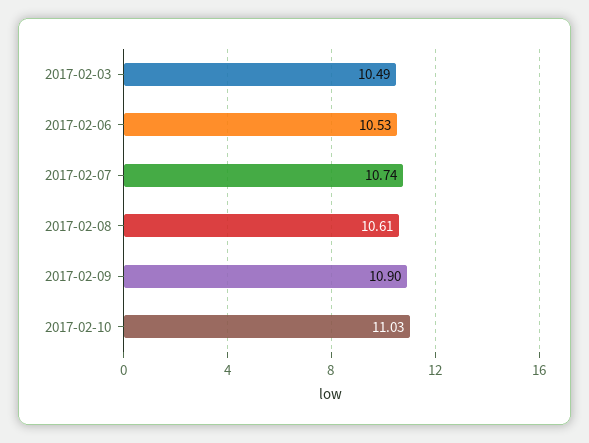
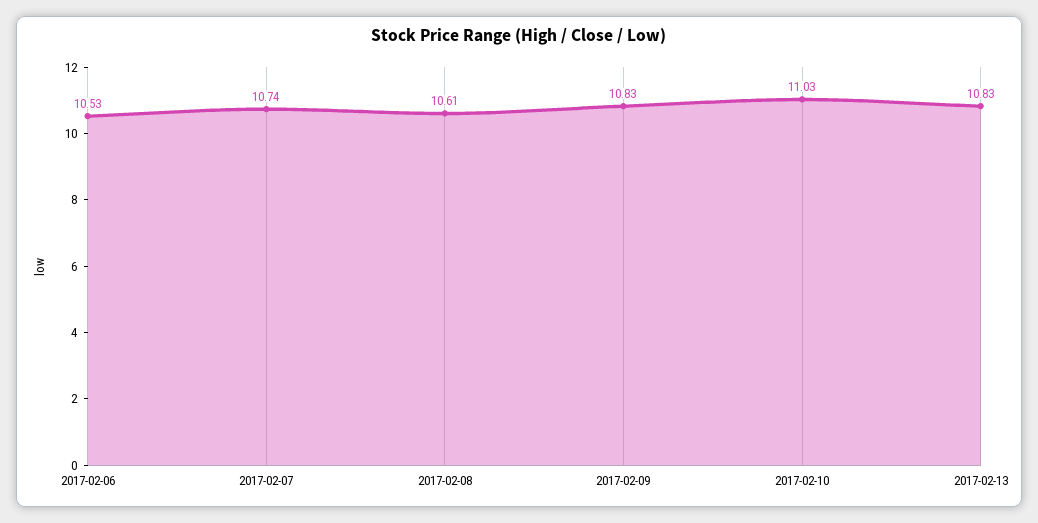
2017-02-03: 10.49 -> none
2017-02-09: 10.9 -> 10.83
2017-02-13: none -> 10.83

